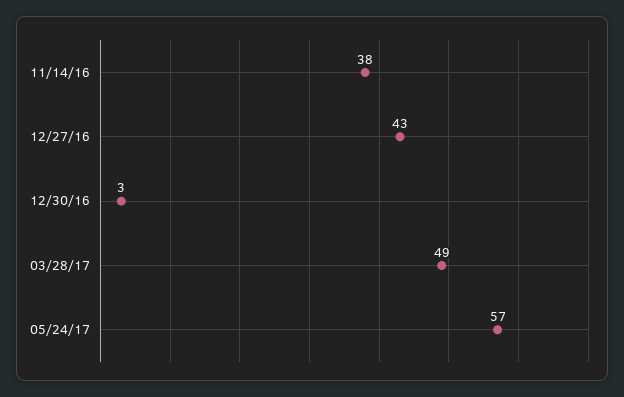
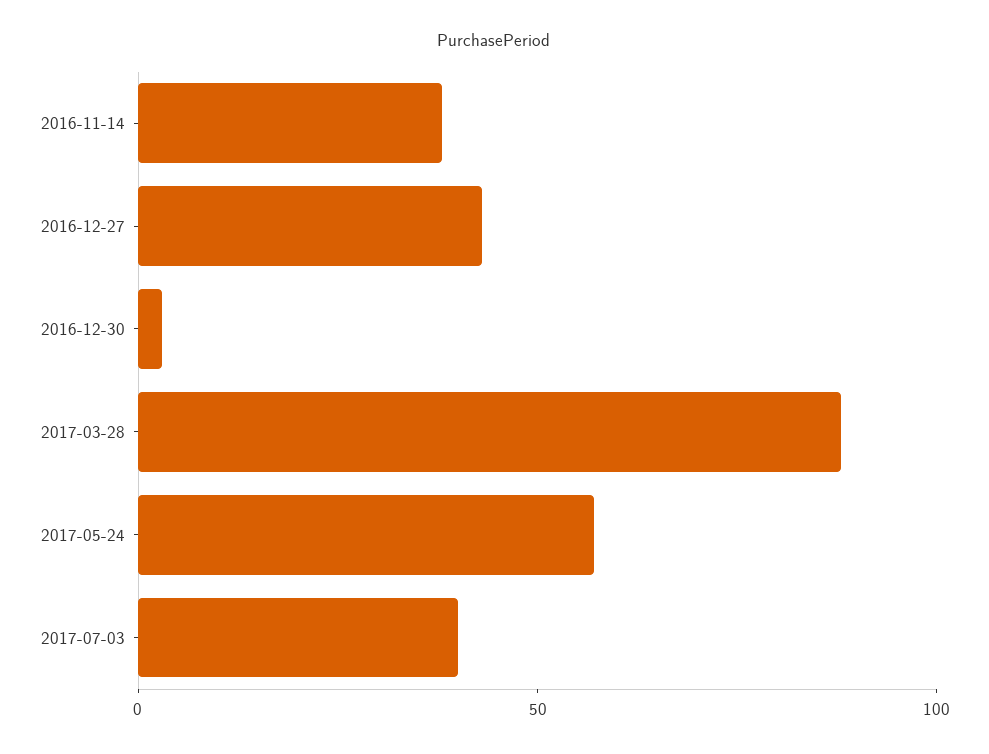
03/28/17: 49 -> 90
2017-07-03: none -> 40

